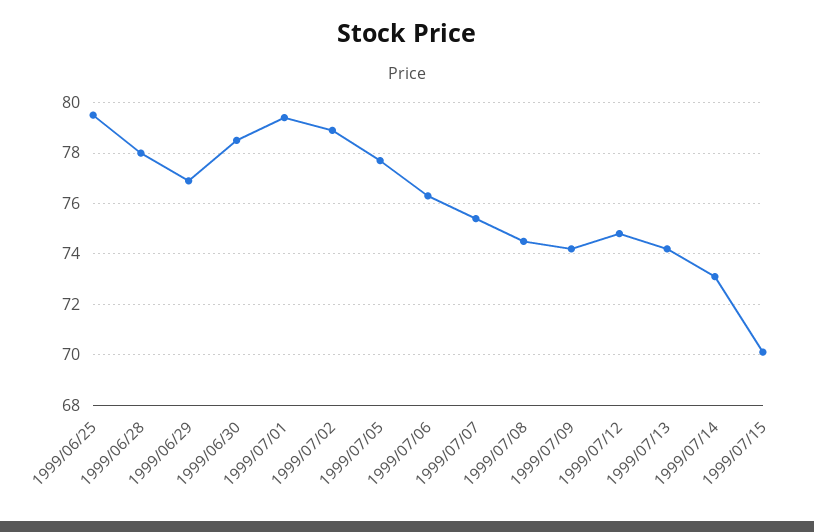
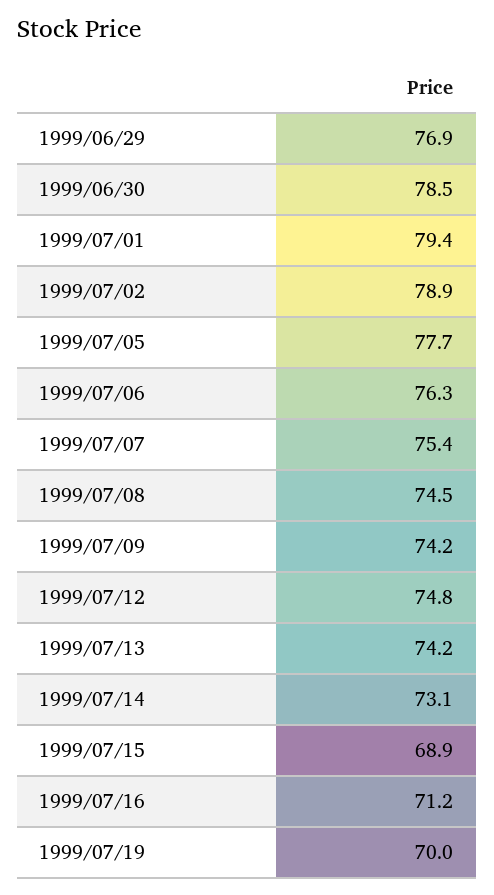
1999/06/25: 79.5 -> none
1999/06/28: 78 -> none
1999/07/15: 70 -> 68.9
1999/07/16: none -> 71.2
1999/07/19: none -> 70

